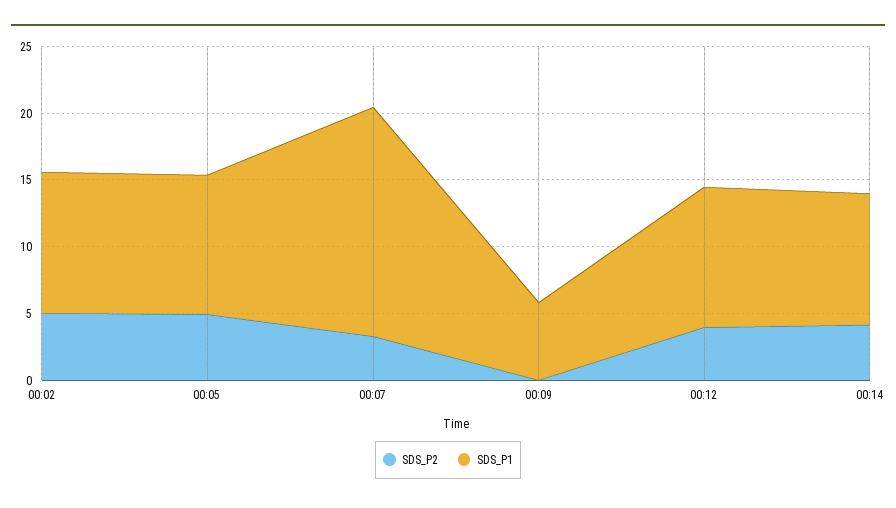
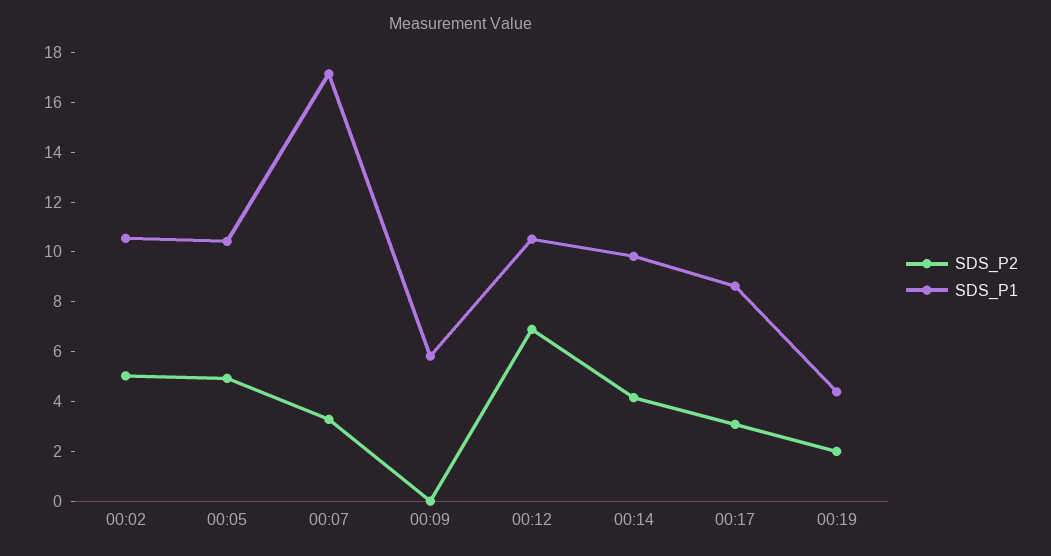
SDS_P2, 00:12: 4 -> 7
SDS_P2, 00:17: none -> 3
SDS_P1, 00:17: none -> 8.5
SDS_P2, 00:19: none -> 2
SDS_P1, 00:19: none -> 4.5

